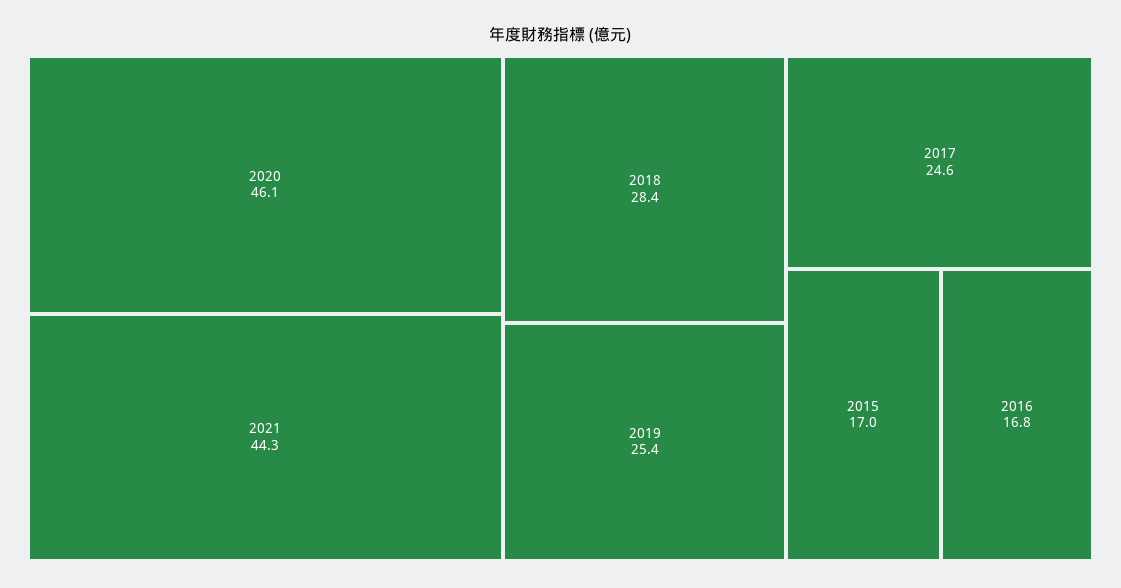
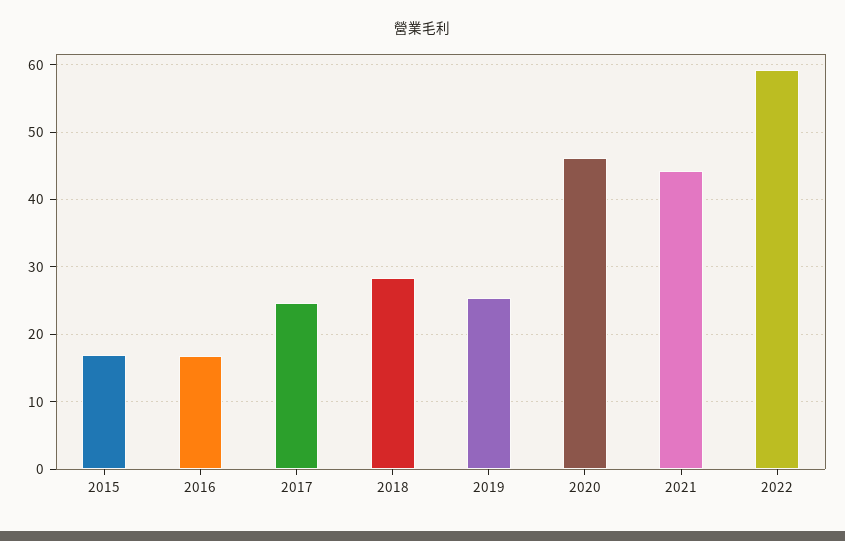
2022: none -> 59

